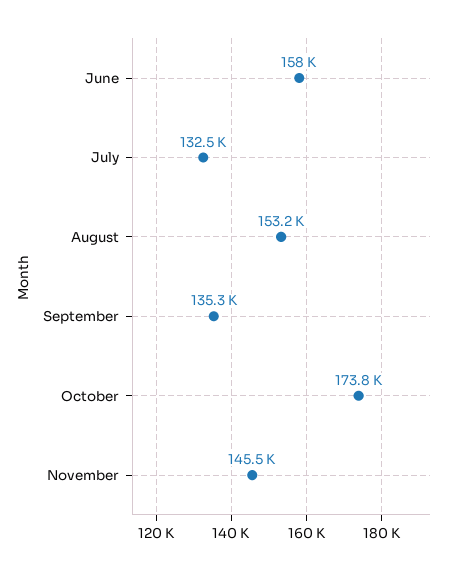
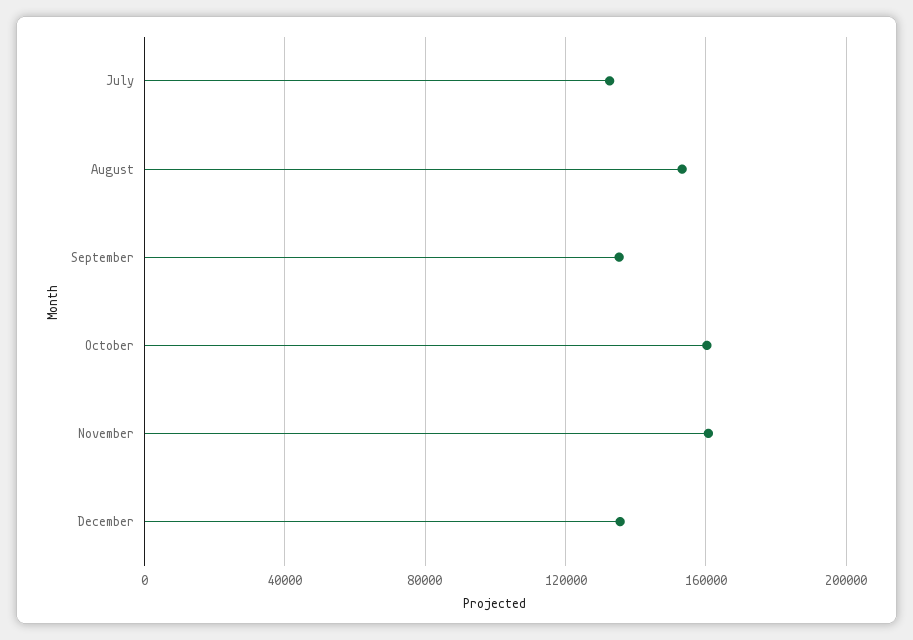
June: 158000 -> none
October: 173800 -> 160000
November: 145500 -> 160000
December: none -> 135000

